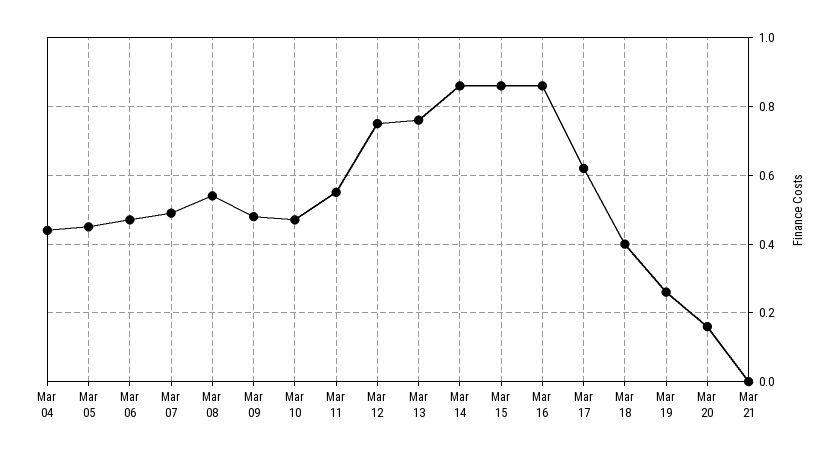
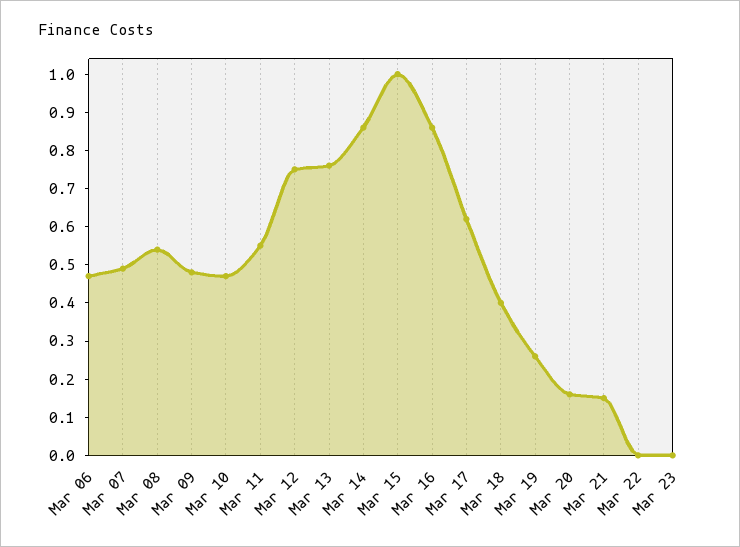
Mar 04: 0.45 -> none
Mar 05: 0.45 -> none
Mar 15: 0.85 -> 1
Mar 21: 0 -> 0.15
Mar 22: none -> 0
Mar 23: none -> 0

